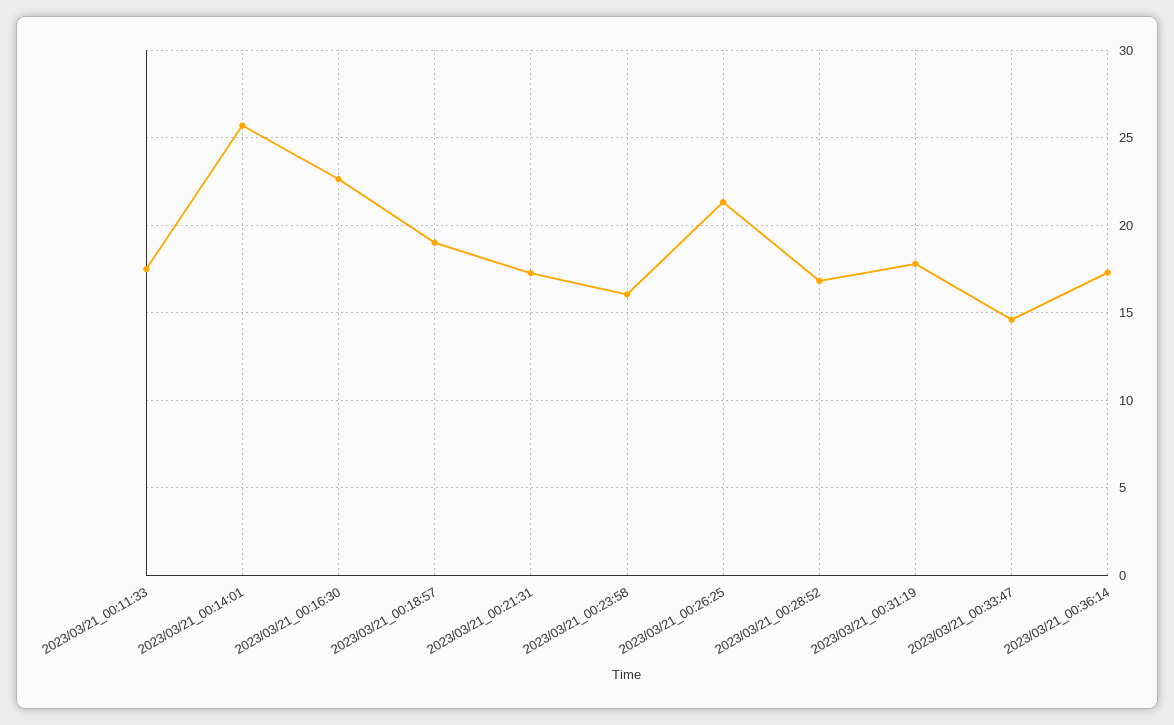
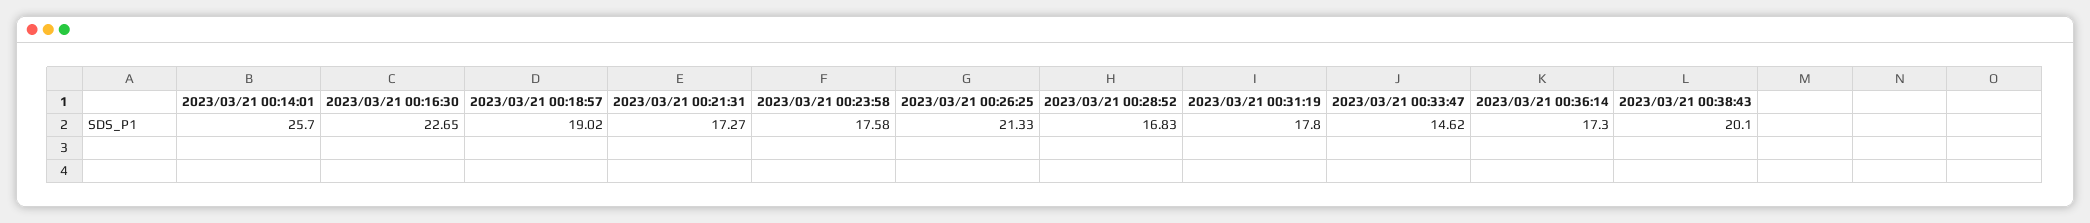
2023/03/21_00:11:33: 17.5 -> none
2023/03/21_00:23:58: 16 -> 17.58
2023/03/21 00:38:43: none -> 20.1

